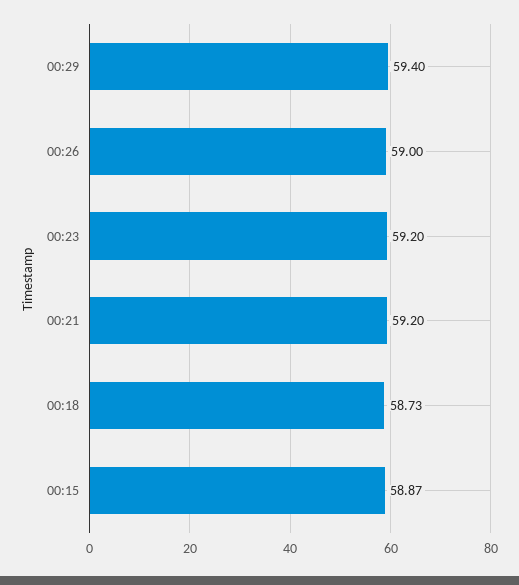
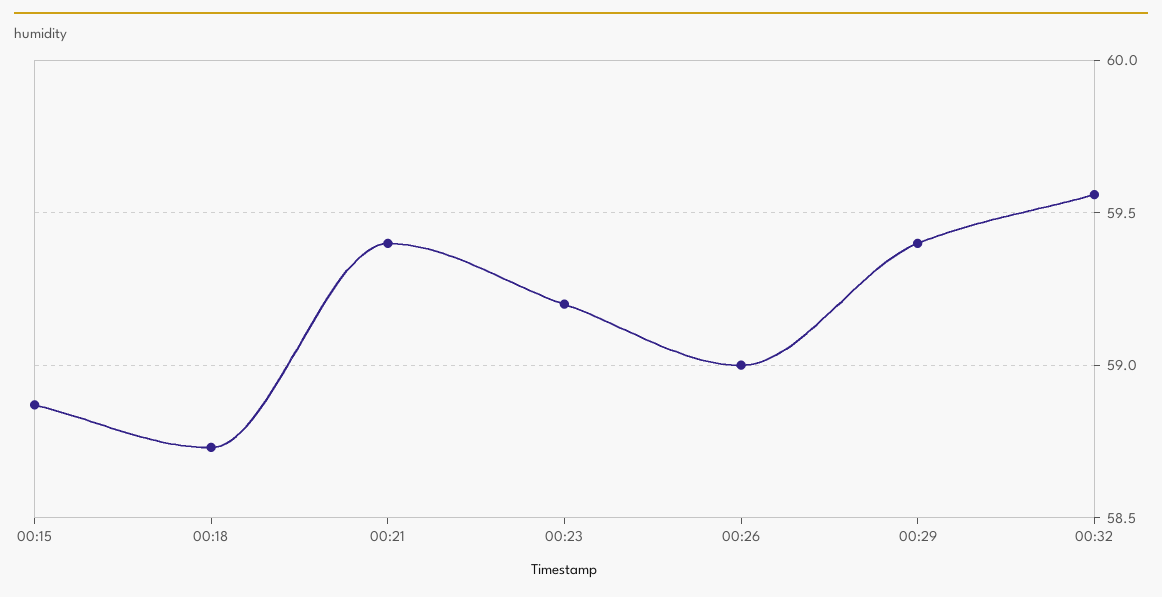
00:21: 59.2 -> 59.4
00:32: none -> 59.55

